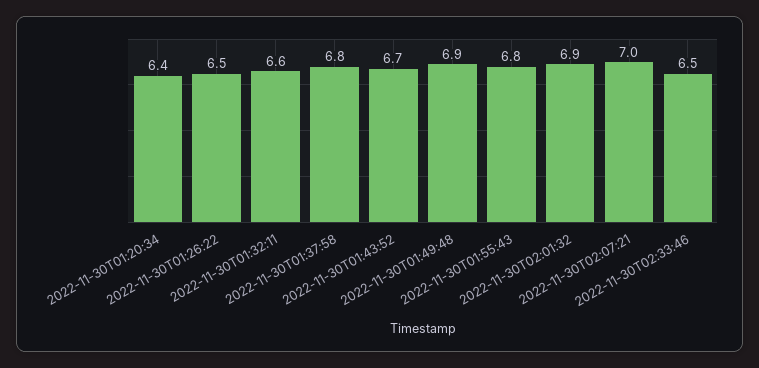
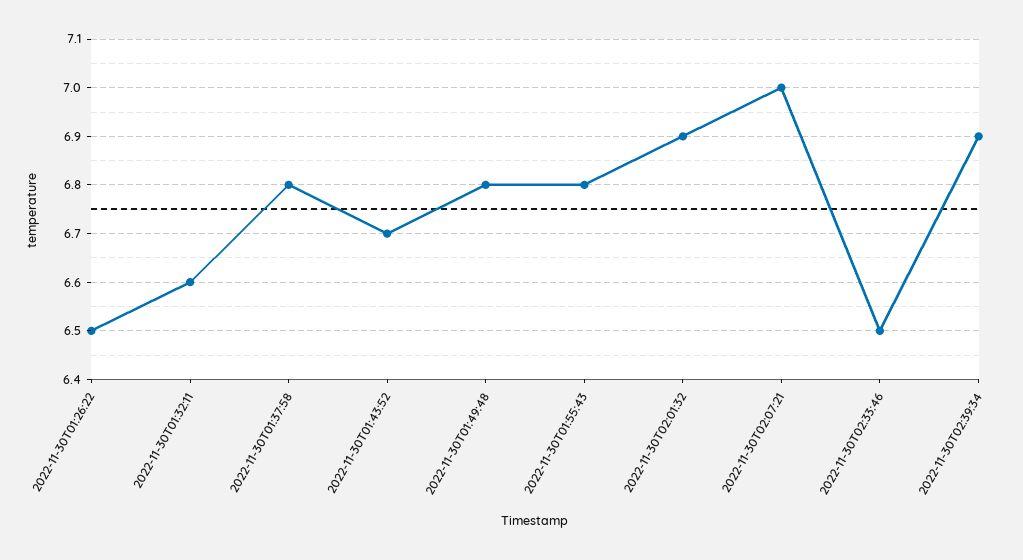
2022-11-30T01:20:34: 6.4 -> none
2022-11-30T01:49:48: 6.9 -> 6.8
2022-11-30T02:39:34: none -> 6.9

